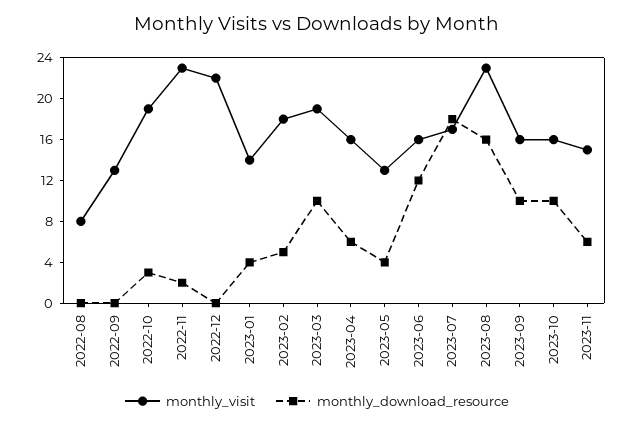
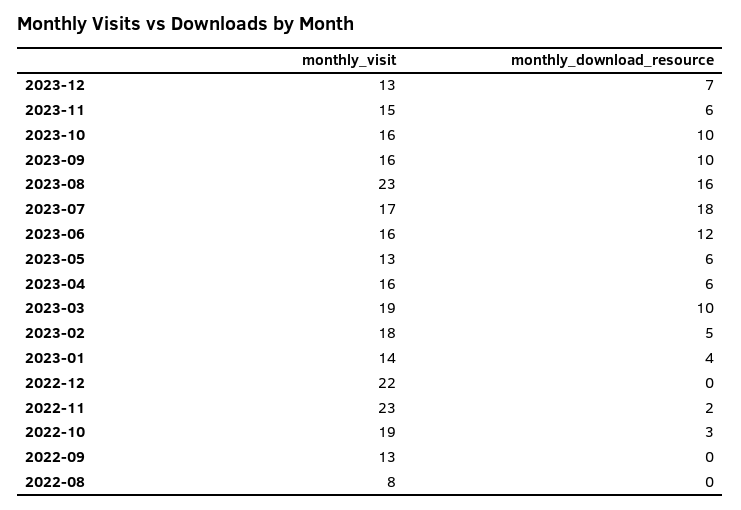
monthly_download_resource, 2023-05: 4 -> 6
monthly_visit, 2023-12: none -> 13
monthly_download_resource, 2023-12: none -> 7

